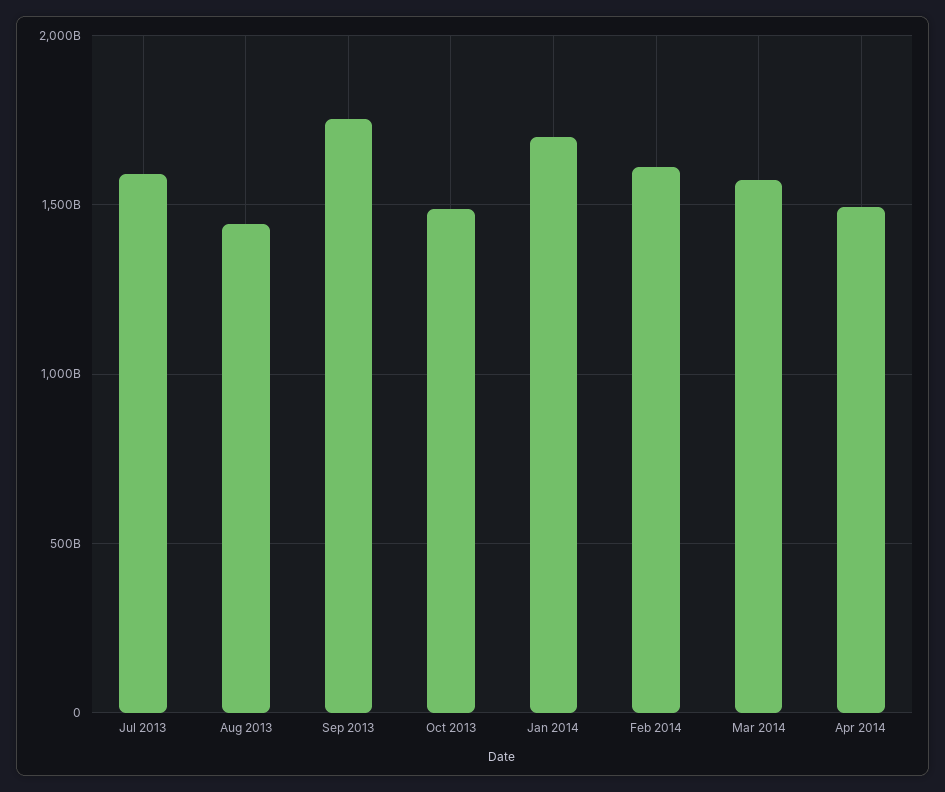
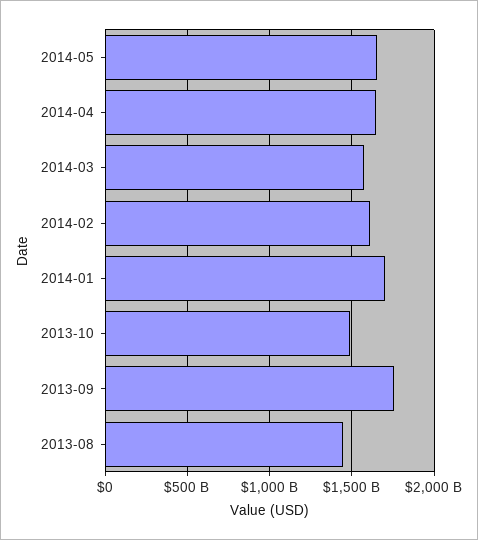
Jul 2013: 1600000000000 -> none
Apr 2014: 1500000000000 -> 1650000000000
2014-05: none -> 1650000000000

